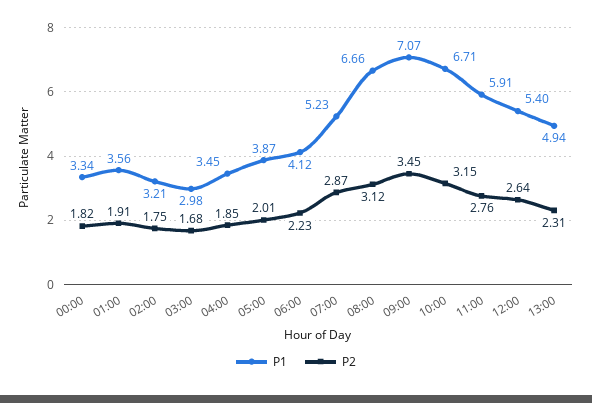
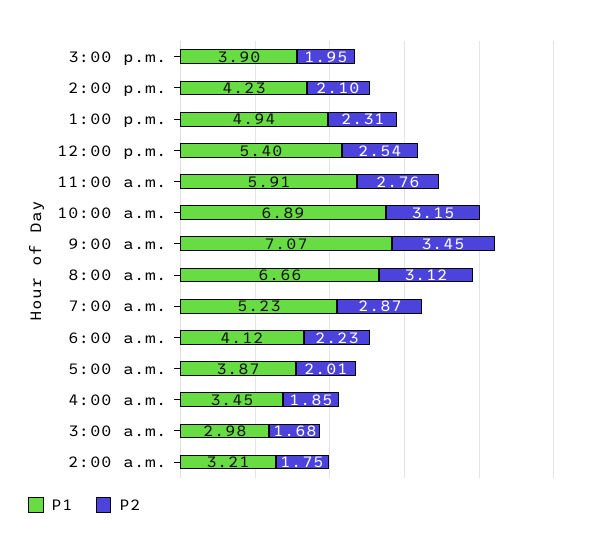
P1, 00:00: 3.34 -> none
P2, 00:00: 1.82 -> none
P1, 01:00: 3.56 -> none
P2, 01:00: 1.91 -> none
P1, 10:00: 6.71 -> 6.89
P2, 12:00: 2.64 -> 2.54
P1, 3:00 p.m.: none -> 3.9
P2, 3:00 p.m.: none -> 1.95
P1, 2:00 p.m.: none -> 4.23
P2, 2:00 p.m.: none -> 2.1

